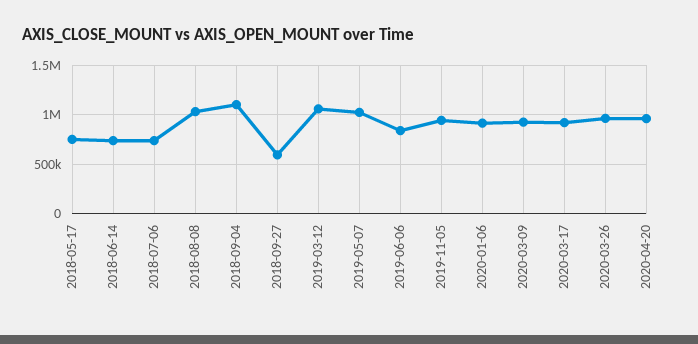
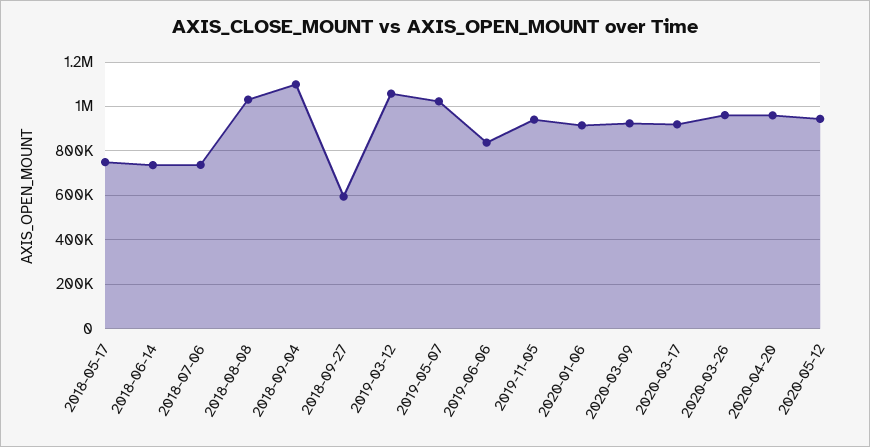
2020-05-12: none -> 950000

